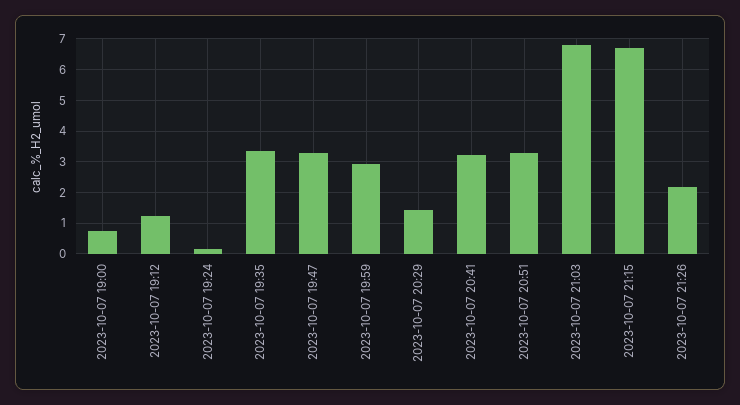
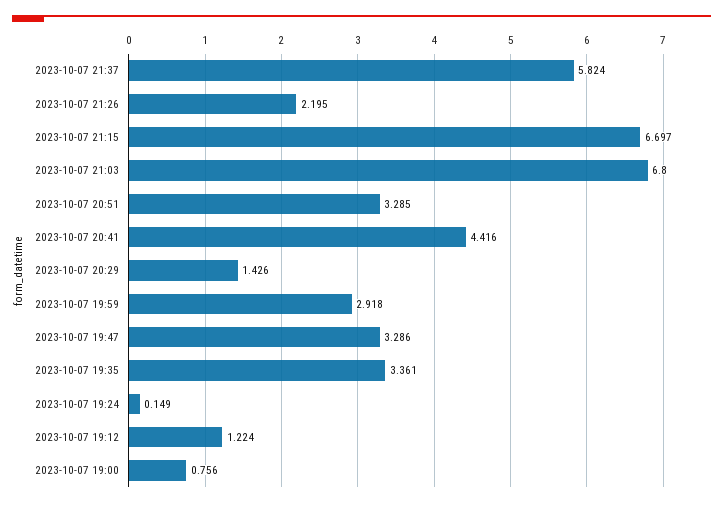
2023-10-07 20:41: 3.2 -> 4.416
2023-10-07 21:37: none -> 5.824

